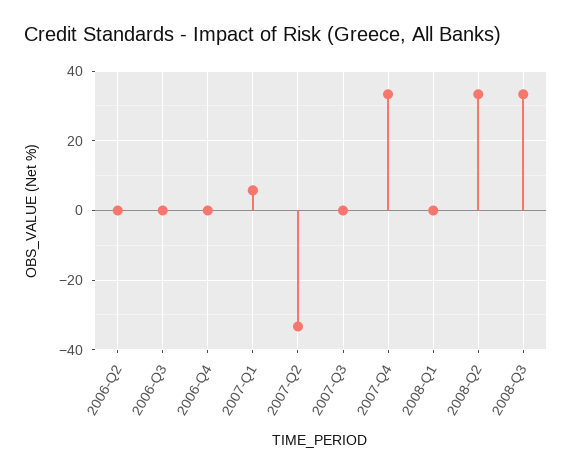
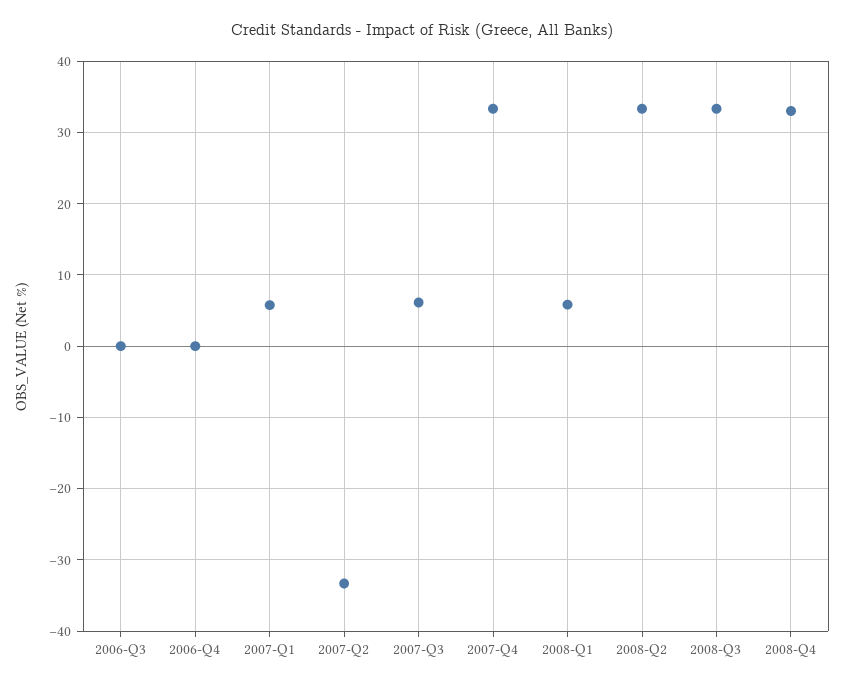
2006-Q2: 0 -> none
2007-Q3: 0 -> 6
2008-Q1: 0 -> 6
2008-Q4: none -> 33

